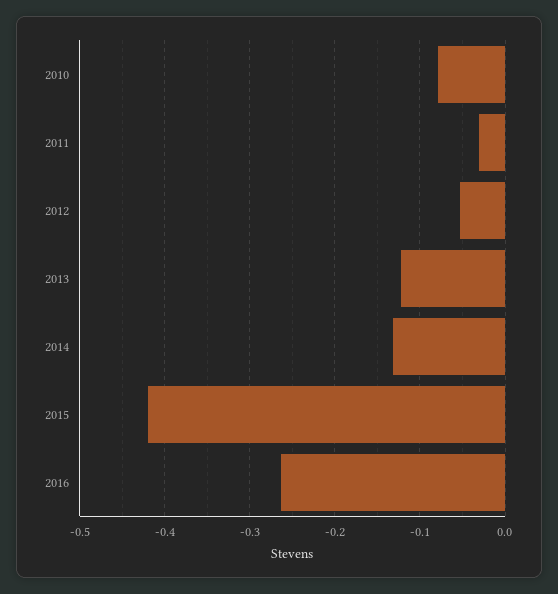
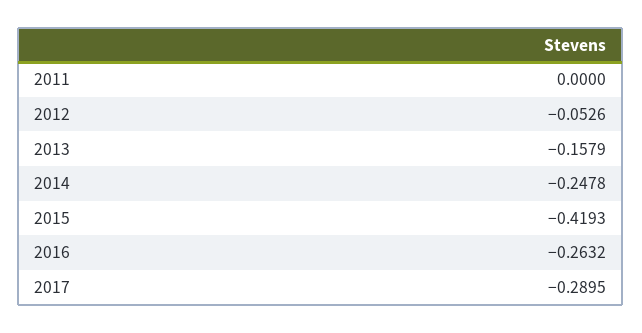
2010: -0.08 -> none
2011: -0.03 -> 0
2013: -0.12 -> -0.1579
2014: -0.13 -> -0.2478
2017: none -> -0.2895

